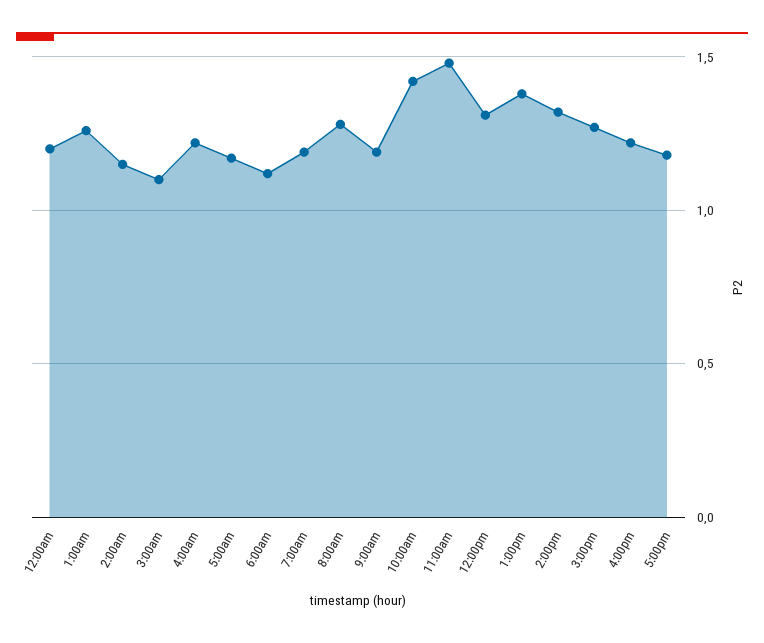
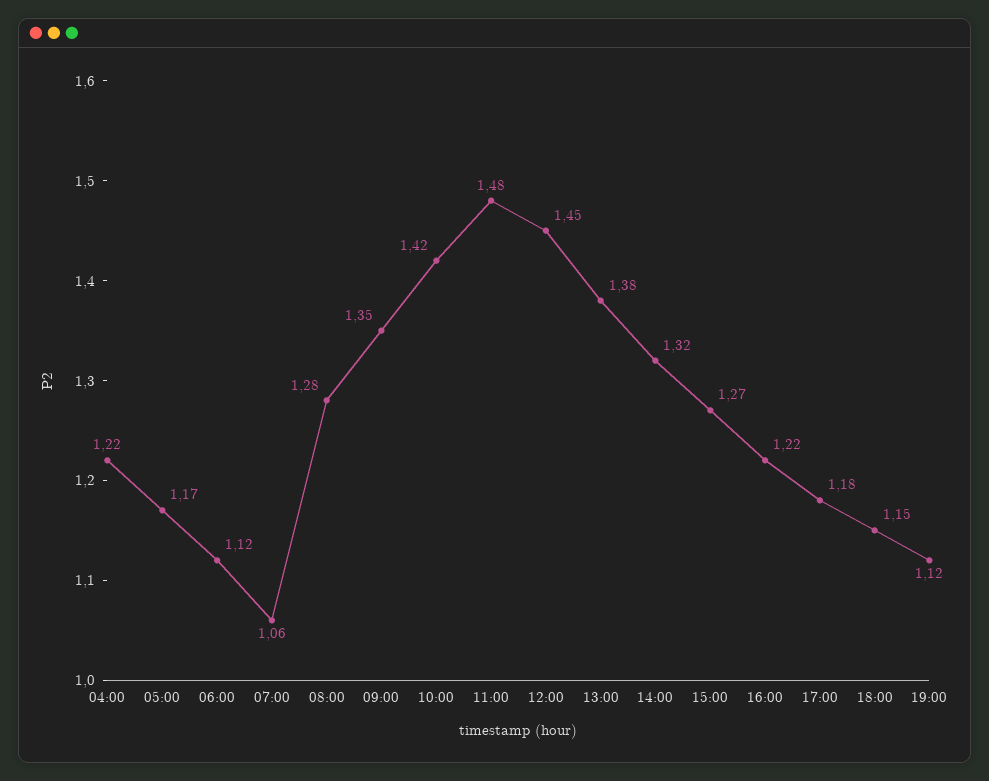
12:00am: 1.2 -> none
1:00am: 1.25 -> none
2:00am: 1.15 -> none
3:00am: 1.1 -> none
7:00am: 1.2 -> 1.06
9:00am: 1.2 -> 1.35
12:00pm: 1.3 -> 1.45
18:00: none -> 1.15
19:00: none -> 1.12

